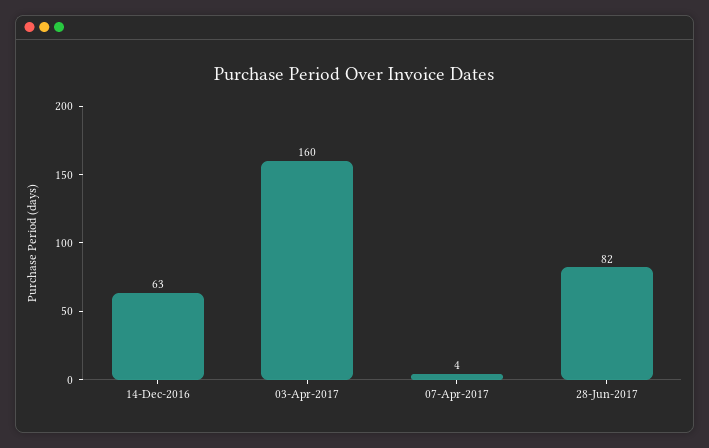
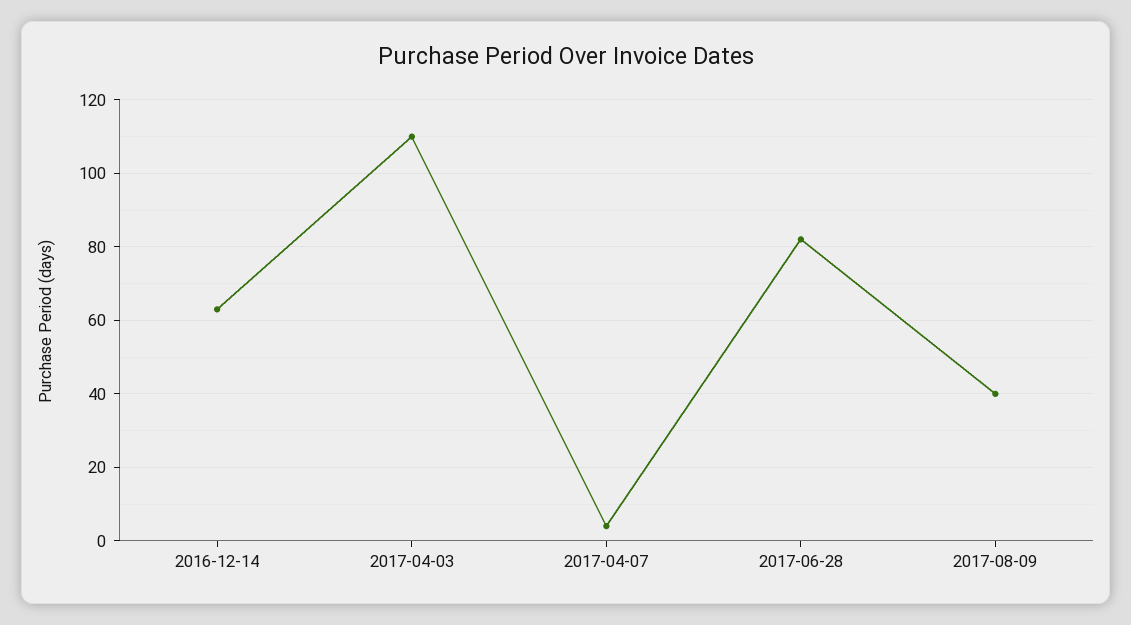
03-Apr-2017: 160 -> 110
2017-08-09: none -> 40

